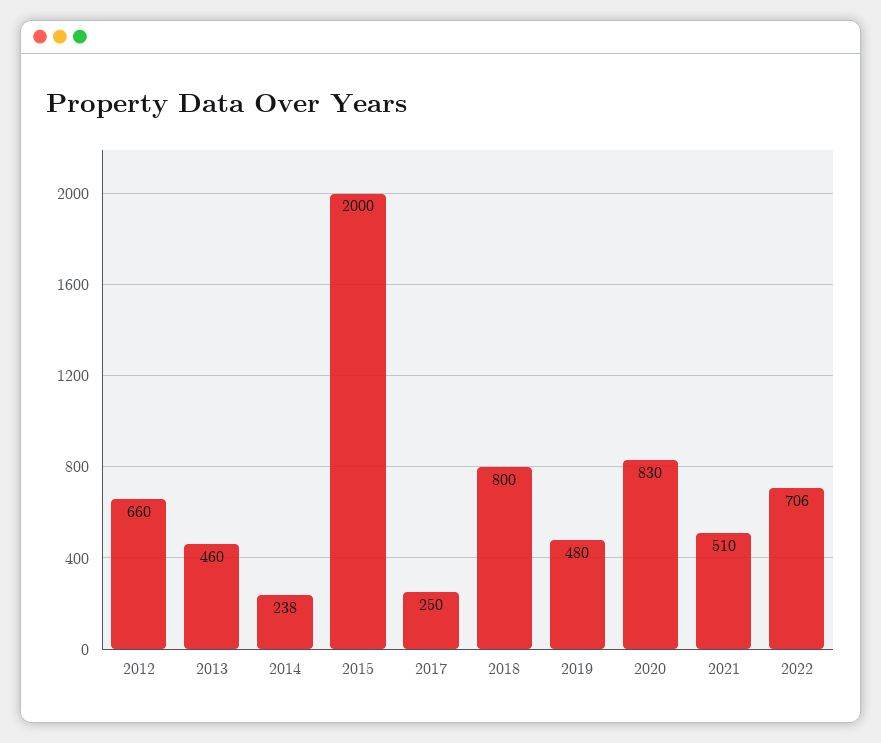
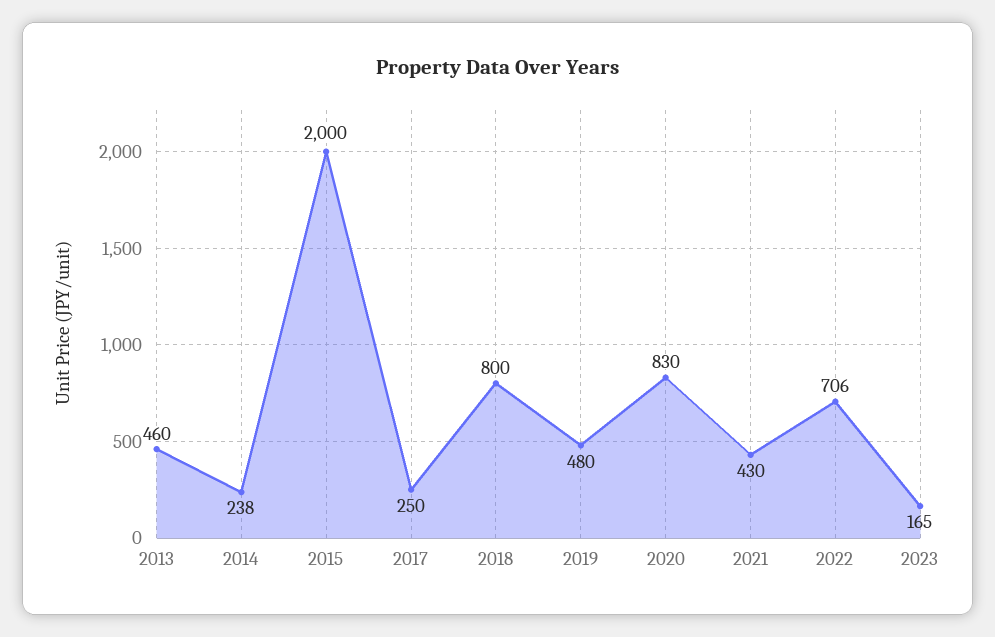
2012: 660 -> none
2021: 510 -> 430
2023: none -> 165

